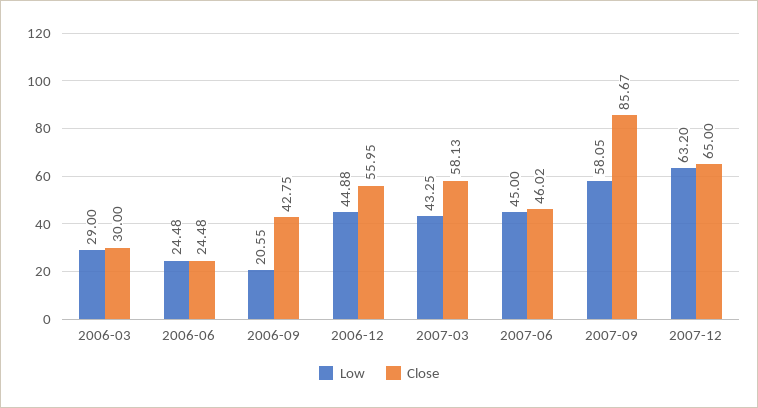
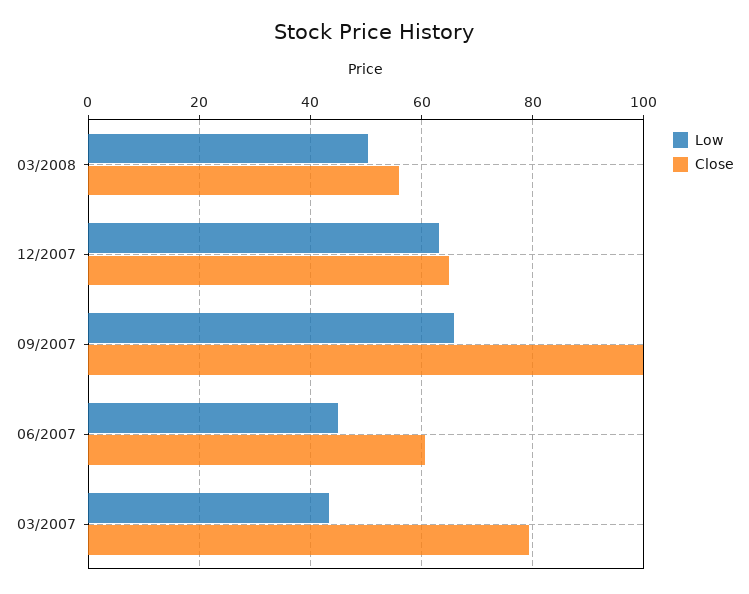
Low, 2006-03: 29 -> none
Close, 2006-03: 30 -> none
Low, 2006-06: 24.48 -> none
Close, 2006-06: 24.48 -> none
Low, 2006-09: 20.55 -> none
Close, 2006-09: 42.75 -> none
Low, 2006-12: 44.88 -> none
Close, 2006-12: 55.95 -> none
Close, 2007-03: 58.13 -> 80
Close, 2007-06: 46.02 -> 60
Low, 2007-09: 58.05 -> 66
Close, 2007-09: 85.67 -> 100
Low, 03/2008: none -> 50
Close, 03/2008: none -> 56

